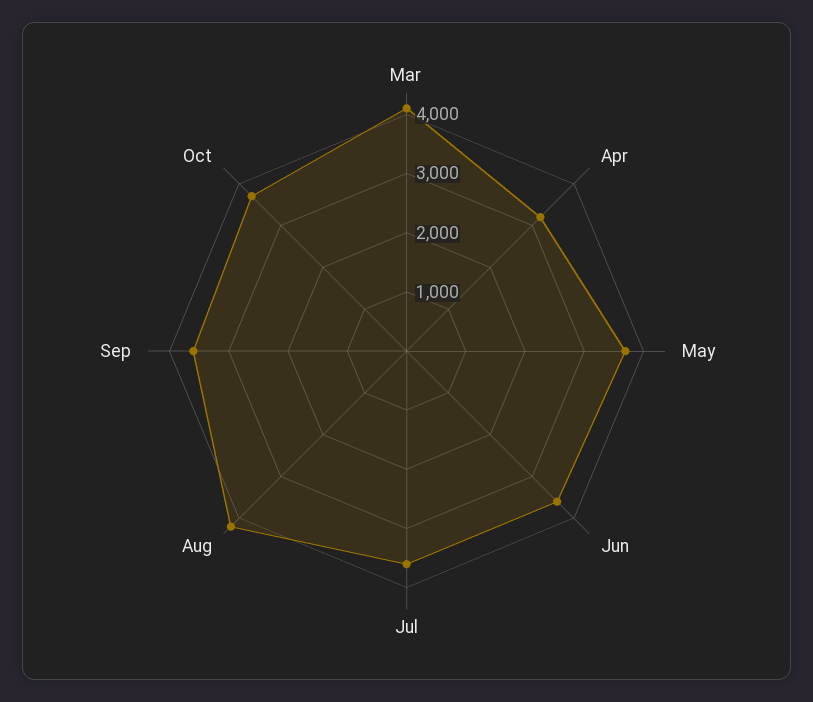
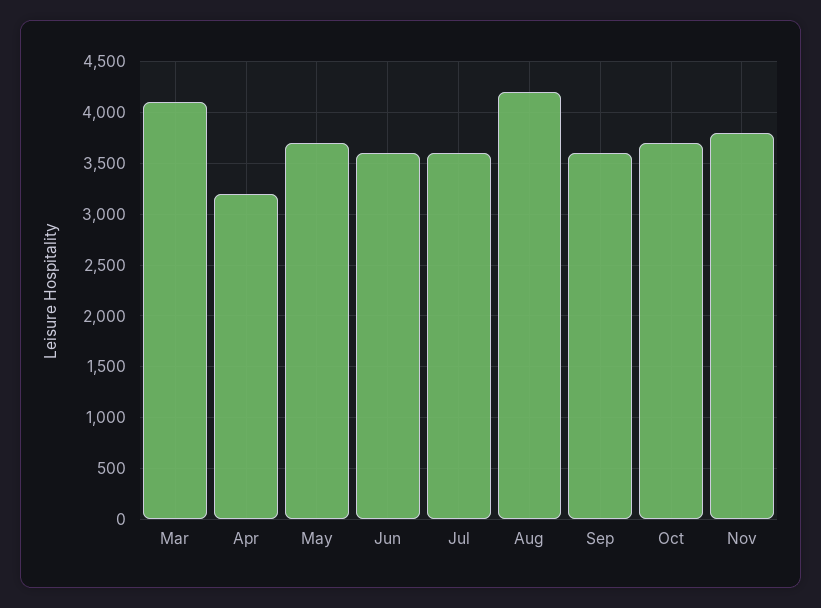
Nov: none -> 3800

